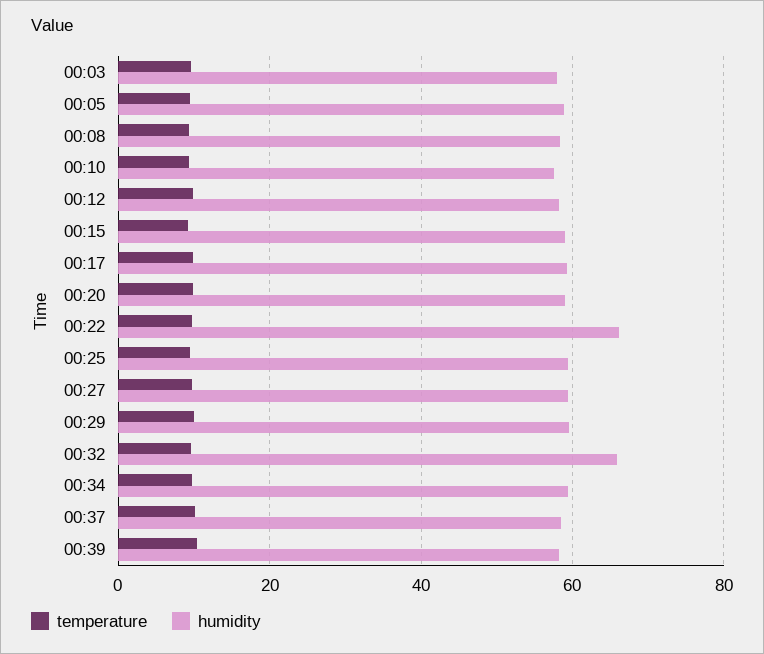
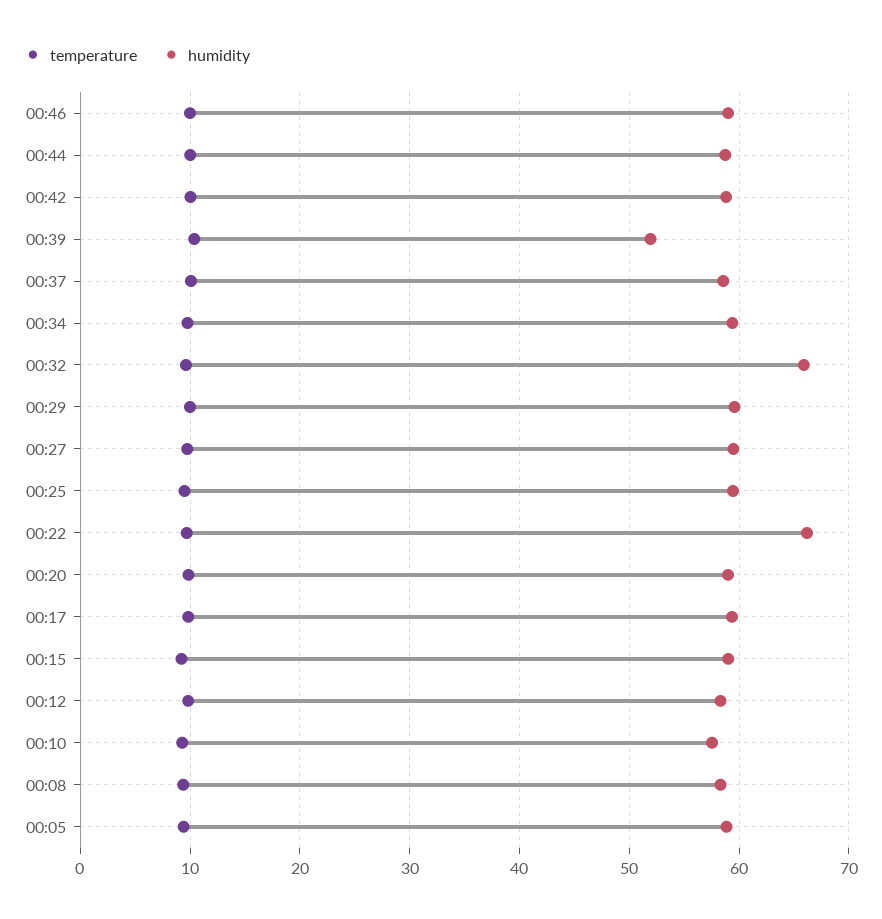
temperature, 00:03: 10 -> none
humidity, 00:03: 58 -> none
humidity, 00:39: 58 -> 52
temperature, 00:46: none -> 10
humidity, 00:46: none -> 59
temperature, 00:44: none -> 10
humidity, 00:44: none -> 59
temperature, 00:42: none -> 10
humidity, 00:42: none -> 59

